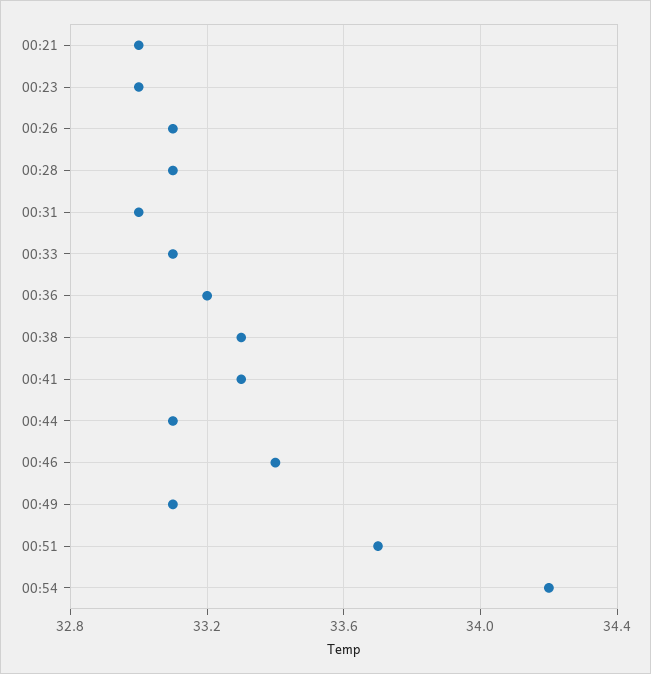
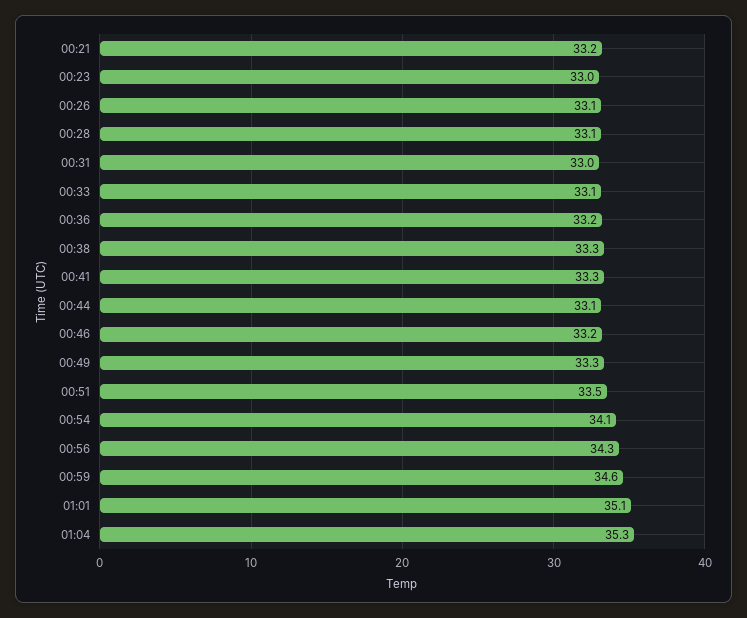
00:21: 33 -> 33.2
00:46: 33.4 -> 33.2
00:49: 33.1 -> 33.3
00:51: 33.7 -> 33.5
00:54: 34.2 -> 34.1
00:56: none -> 34.3
00:59: none -> 34.6
01:01: none -> 35.1
01:04: none -> 35.3

